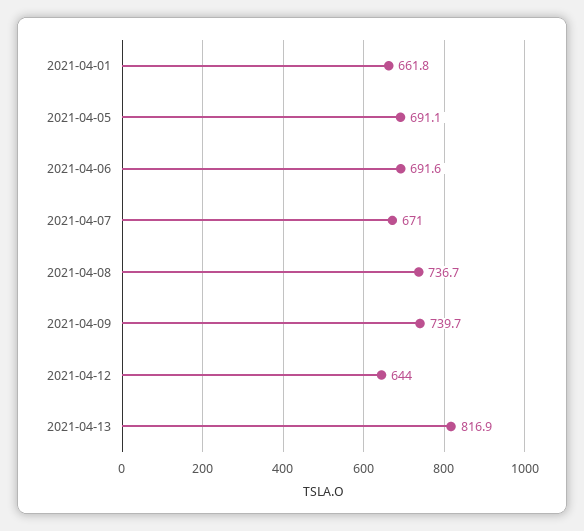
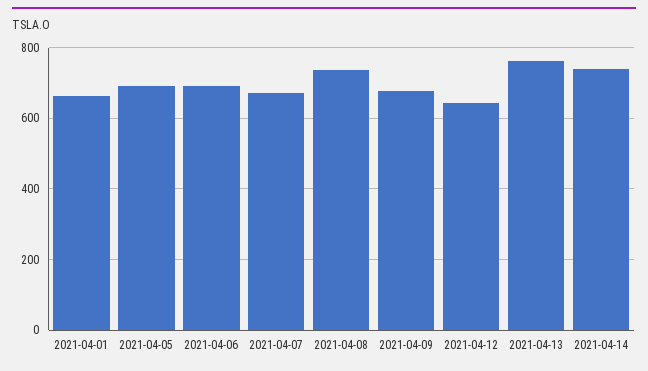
2021-04-09: 739.7 -> 680
2021-04-13: 816.9 -> 760
2021-04-14: none -> 740

